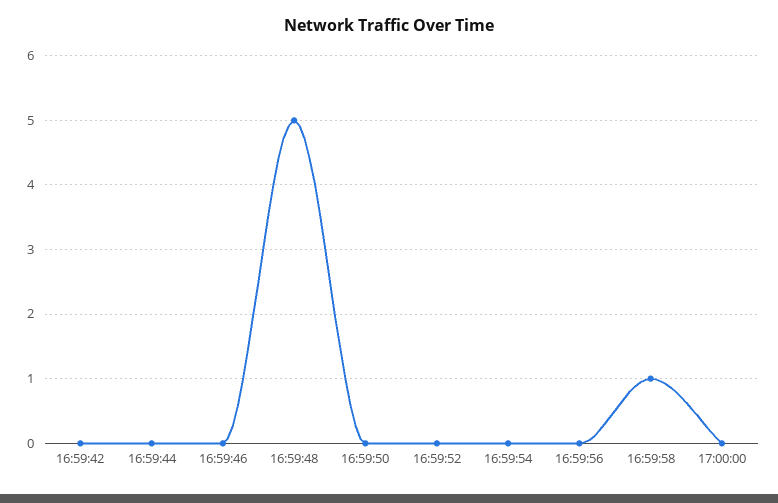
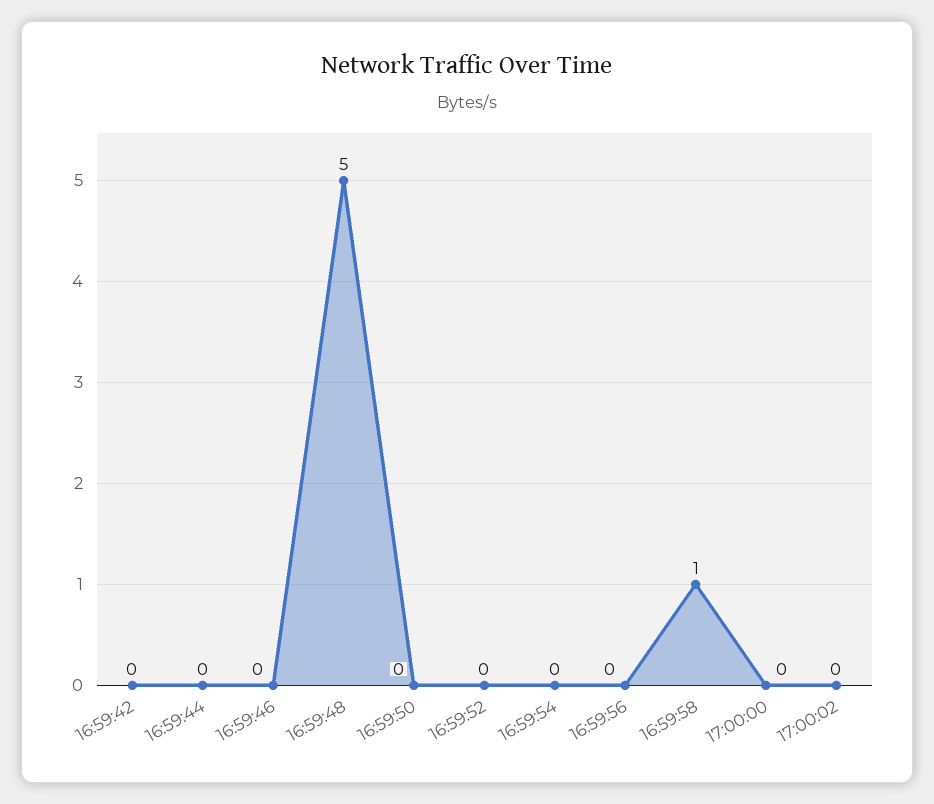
17:00:02: none -> 0

